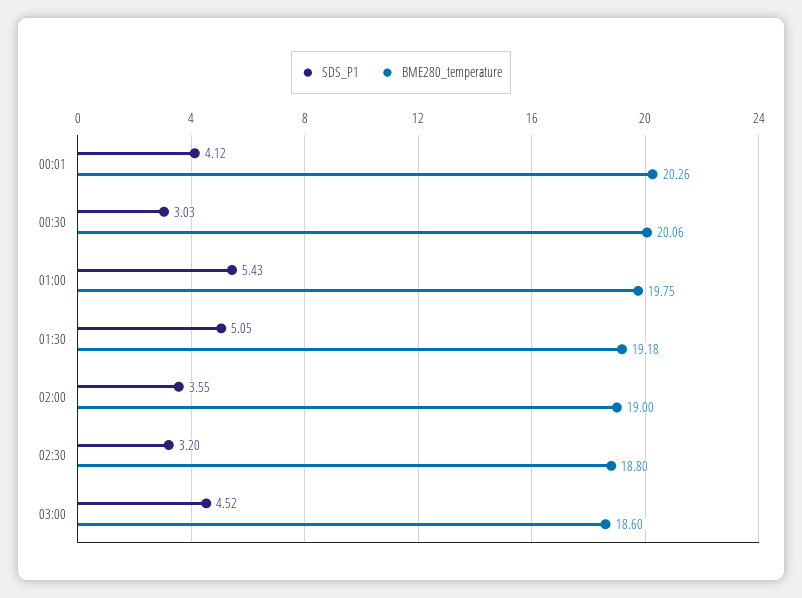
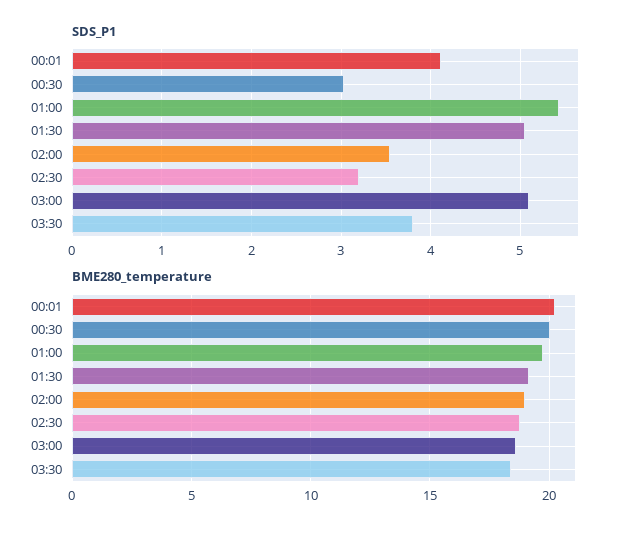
SDS_P1, 03:00: 4.52 -> 5.1
SDS_P1, 03:30: none -> 3.8
BME280_temperature, 03:30: none -> 18.5

